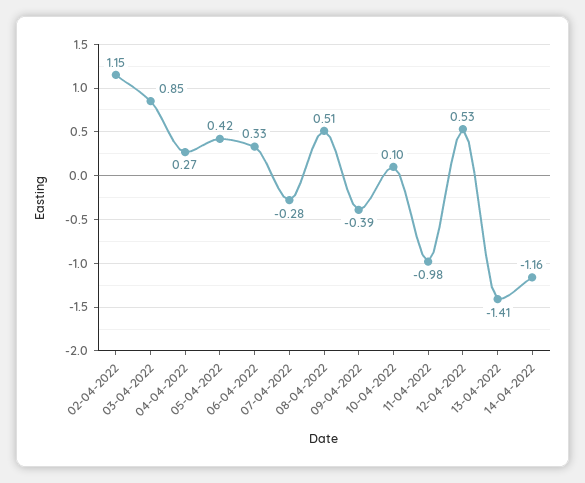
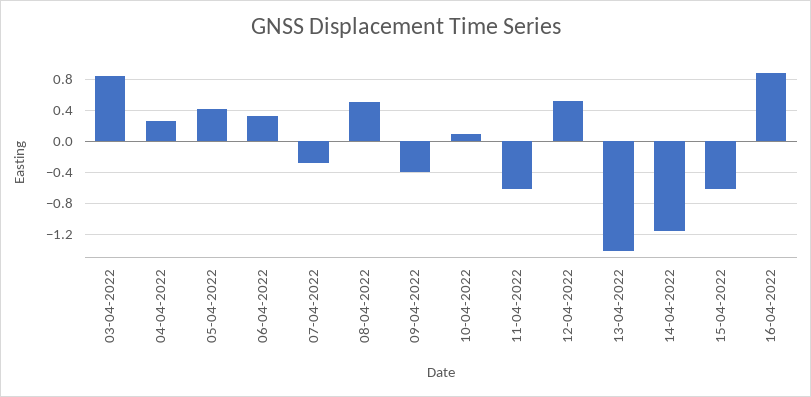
02-04-2022: 1.15 -> none
11-04-2022: -0.98 -> -0.6
15-04-2022: none -> -0.6
16-04-2022: none -> 0.9

